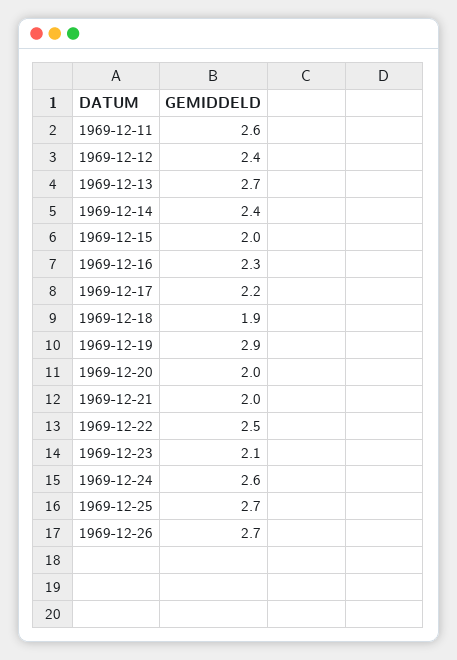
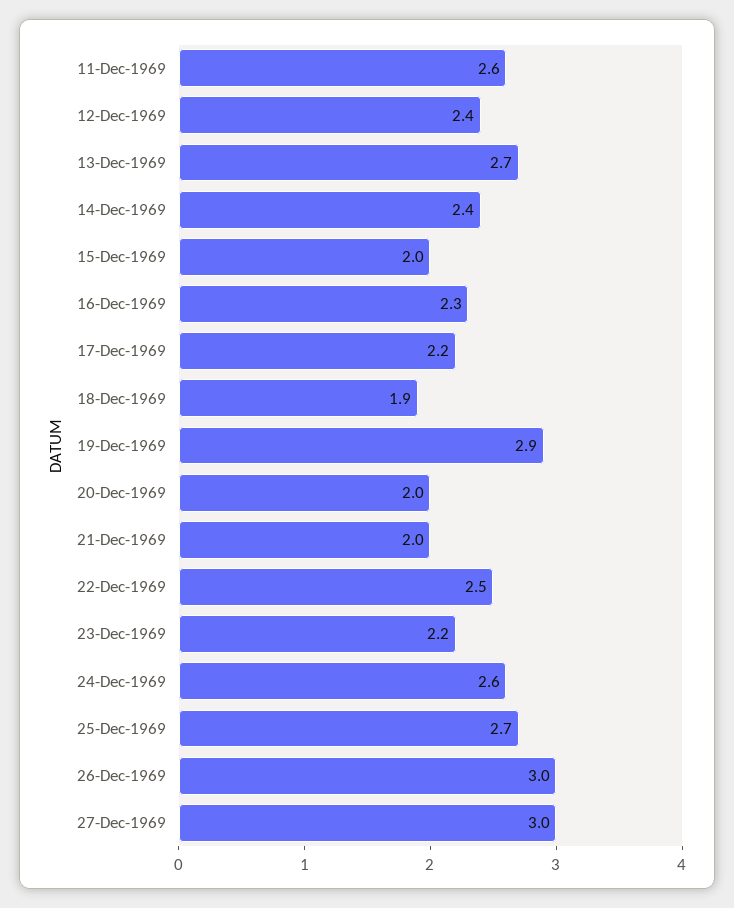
1969-12-23: 2.1 -> 2.2
1969-12-26: 2.7 -> 3
27-Dec-1969: none -> 3

